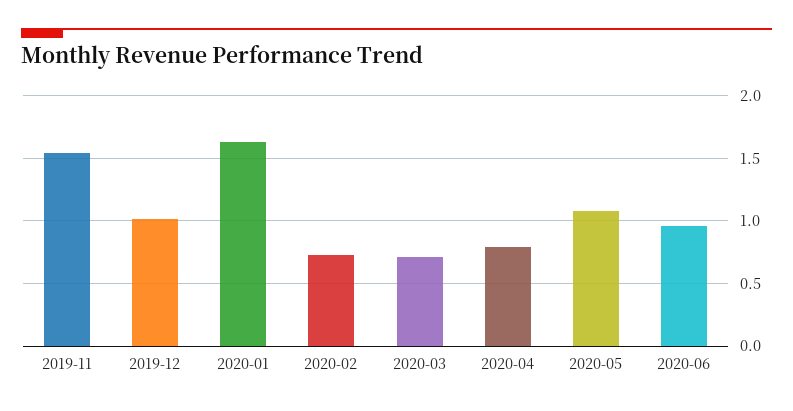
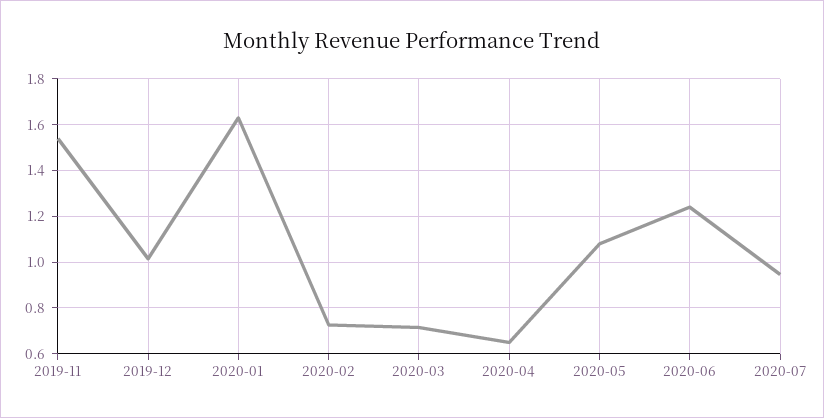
2020-04: 0.8 -> 0.65
2020-06: 0.95 -> 1.25
2020-07: none -> 0.95

